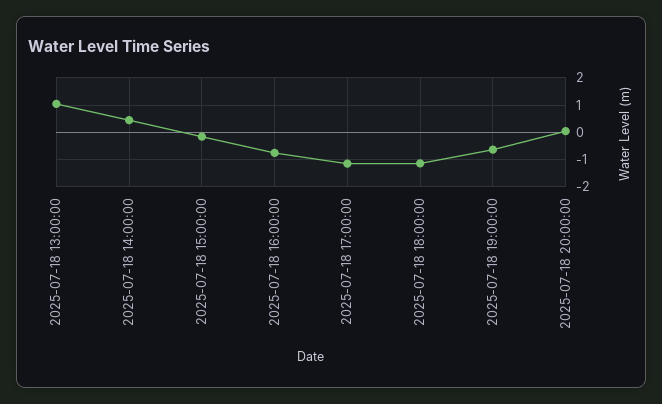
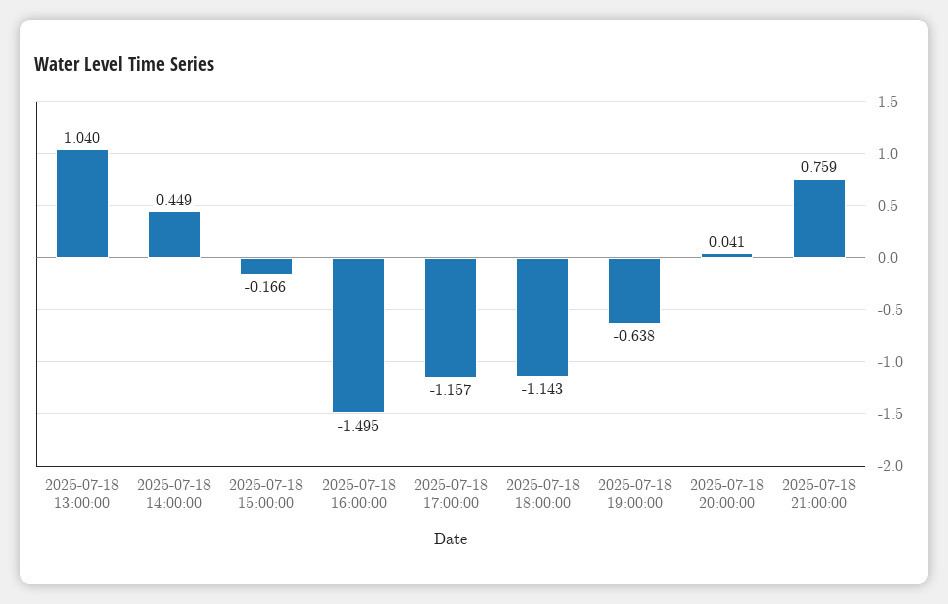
2025-07-18 16:00:00: -0.75 -> -1.495
2025-07-18 21:00:00: none -> 0.759

